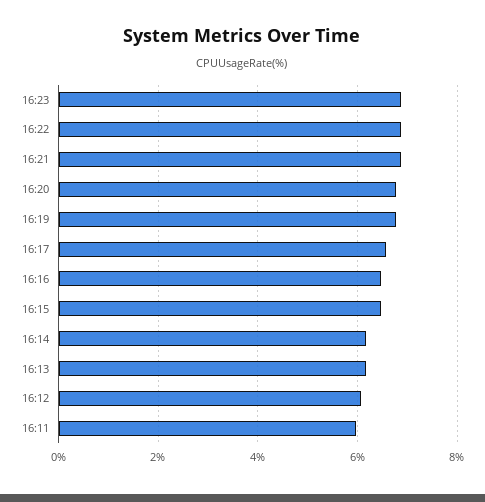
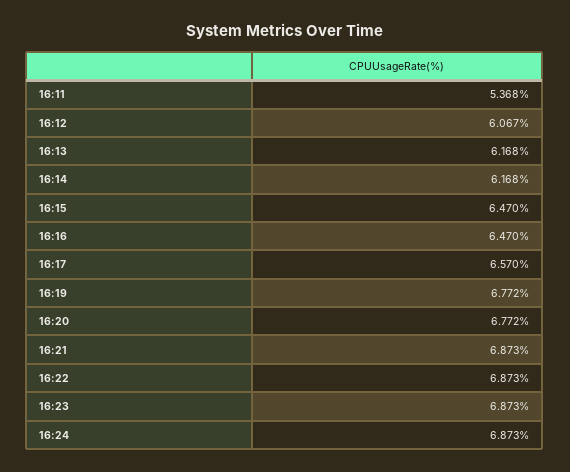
16:11: 6 -> 5.368
16:24: none -> 6.873

